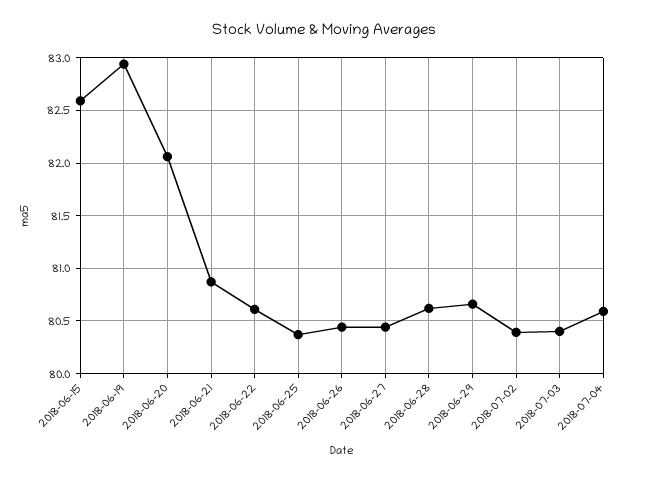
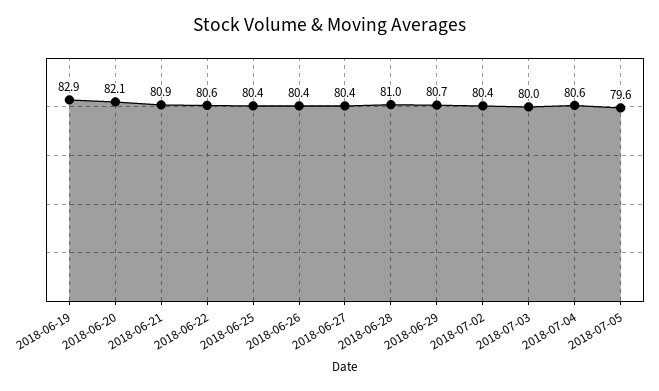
2018-06-15: 82.6 -> none
2018-06-28: 80.6 -> 81
2018-07-03: 80.4 -> 80
2018-07-05: none -> 79.6

